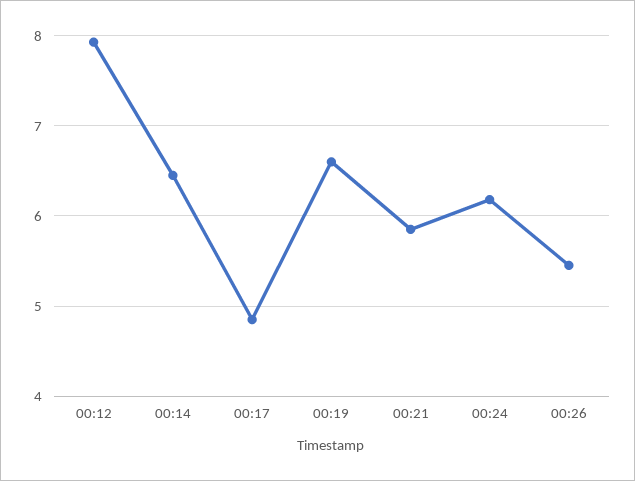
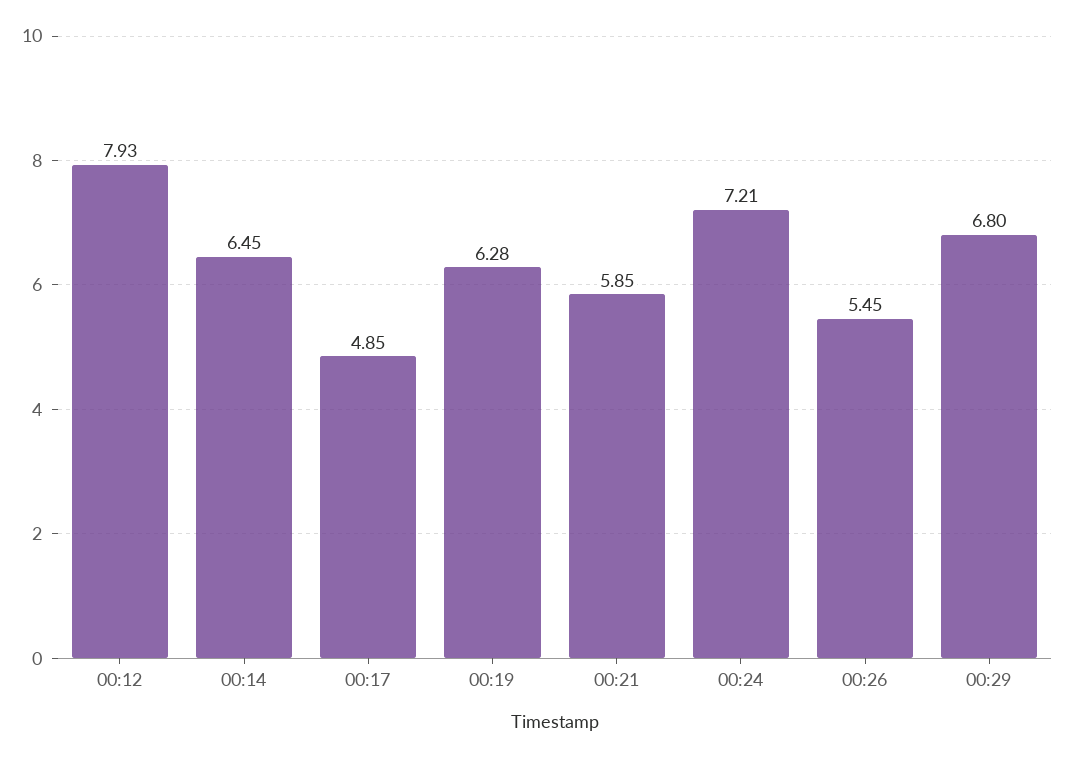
00:19: 6.6 -> 6.28
00:24: 6.2 -> 7.21
00:29: none -> 6.8

